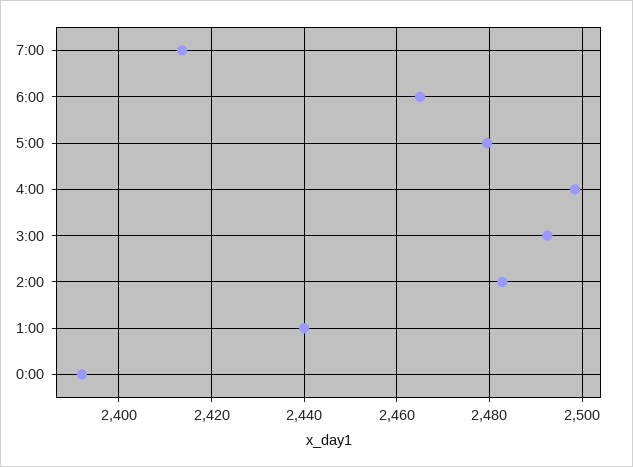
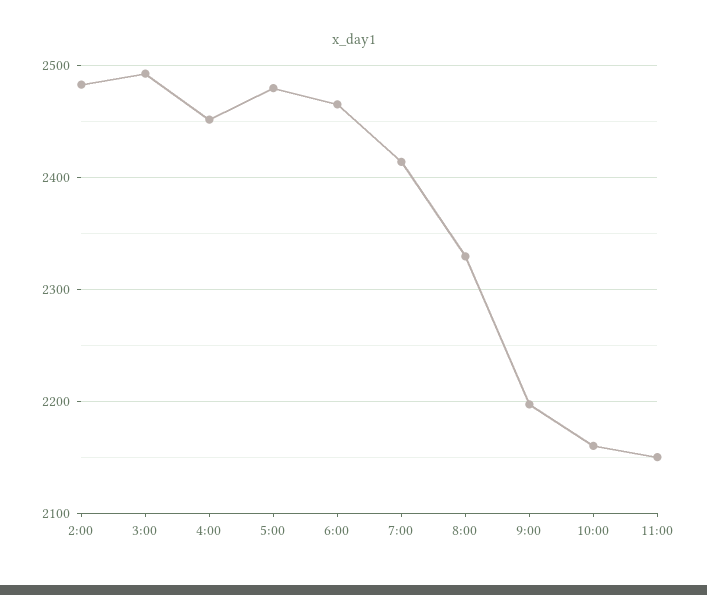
4:00: 2498 -> 2450
1:00: 2440 -> none
0:00: 2392 -> none
8:00: none -> 2330
9:00: none -> 2200
10:00: none -> 2160
11:00: none -> 2150

